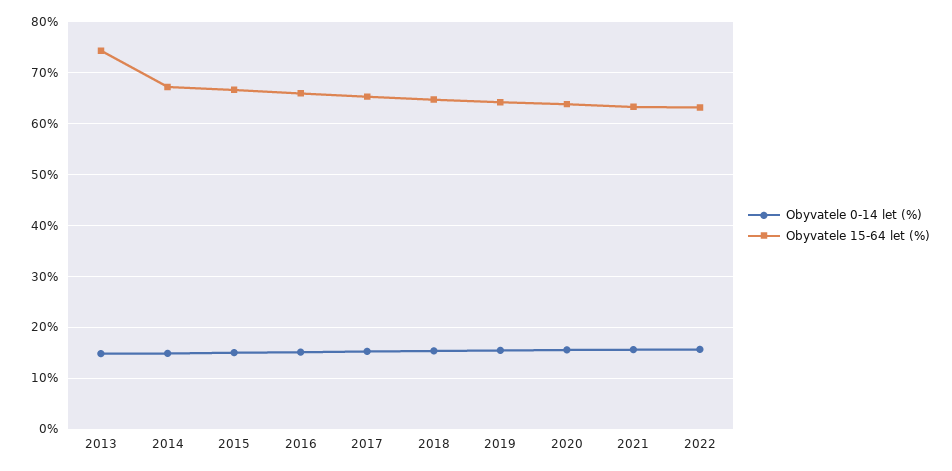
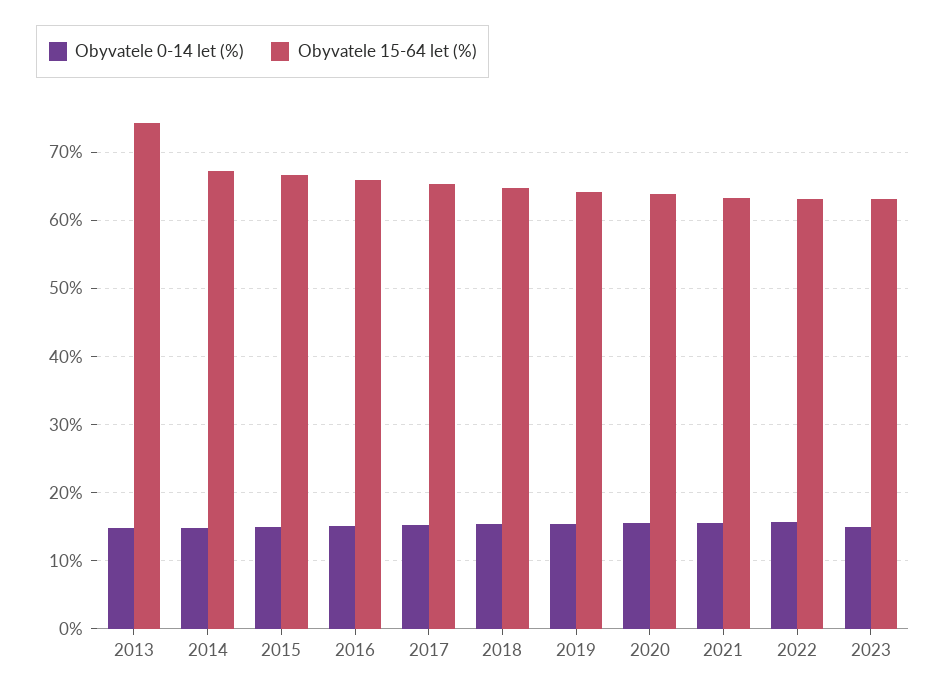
Obyvatele 0-14 let (%), 2023: none -> 15
Obyvatele 15-64 let (%), 2023: none -> 63

